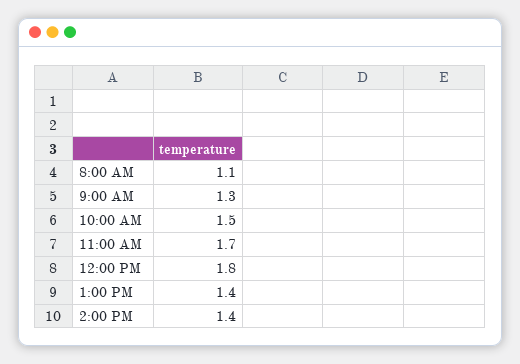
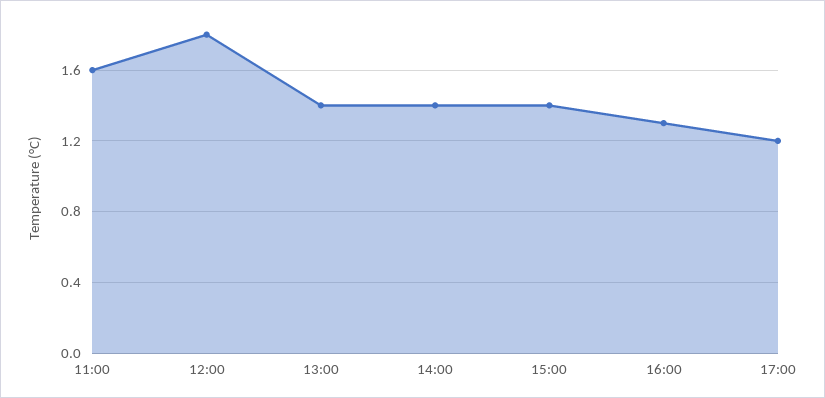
8:00 AM: 1.1 -> none
9:00 AM: 1.3 -> none
10:00 AM: 1.5 -> none
11:00 AM: 1.7 -> 1.6
15:00: none -> 1.4
16:00: none -> 1.3
17:00: none -> 1.2

